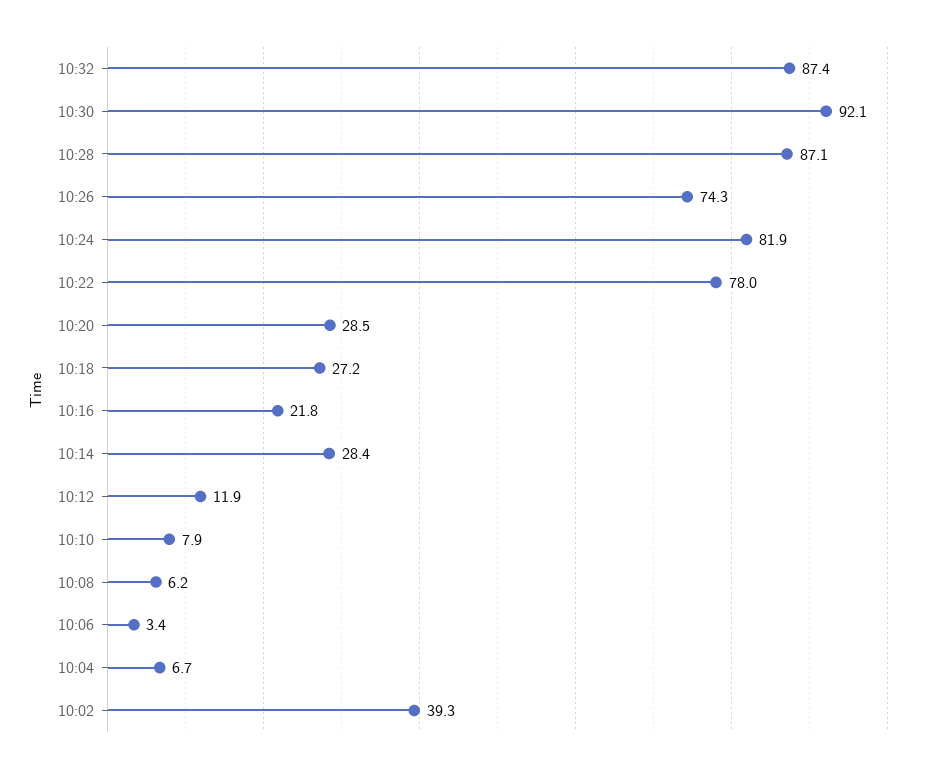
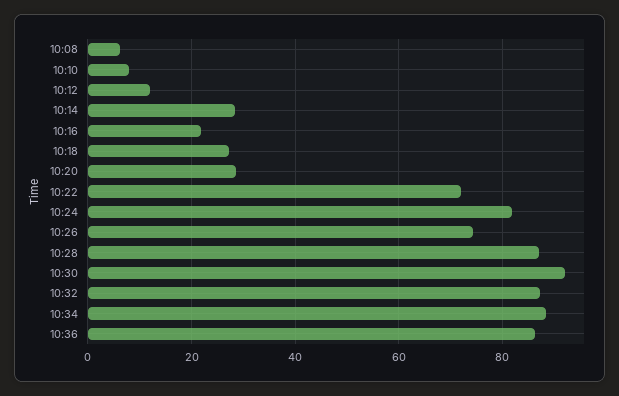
10:22: 78 -> 72
10:06: 3.4 -> none
10:04: 6.7 -> none
10:02: 39.3 -> none
10:34: none -> 88
10:36: none -> 86

